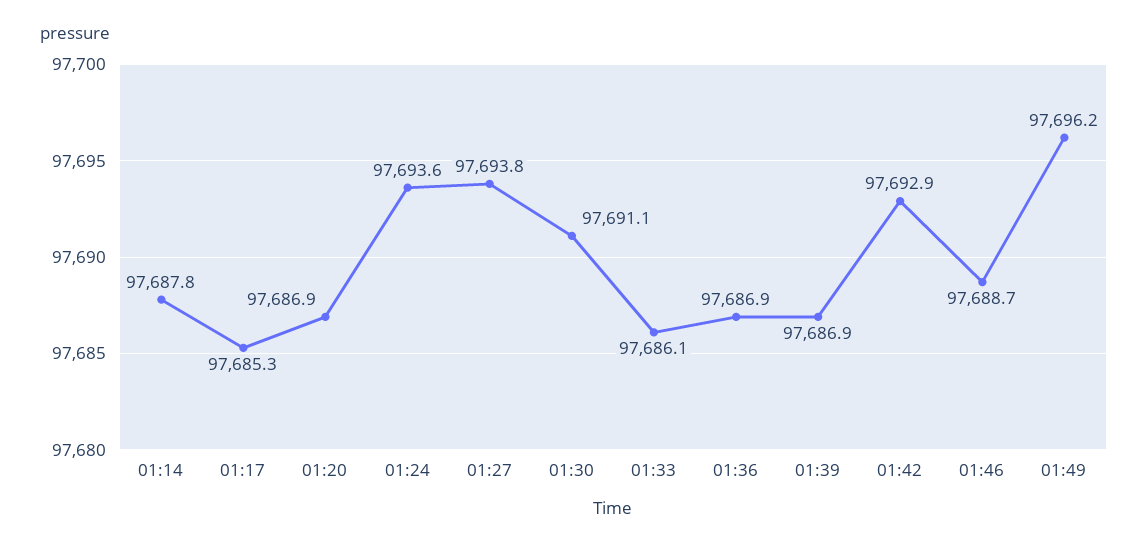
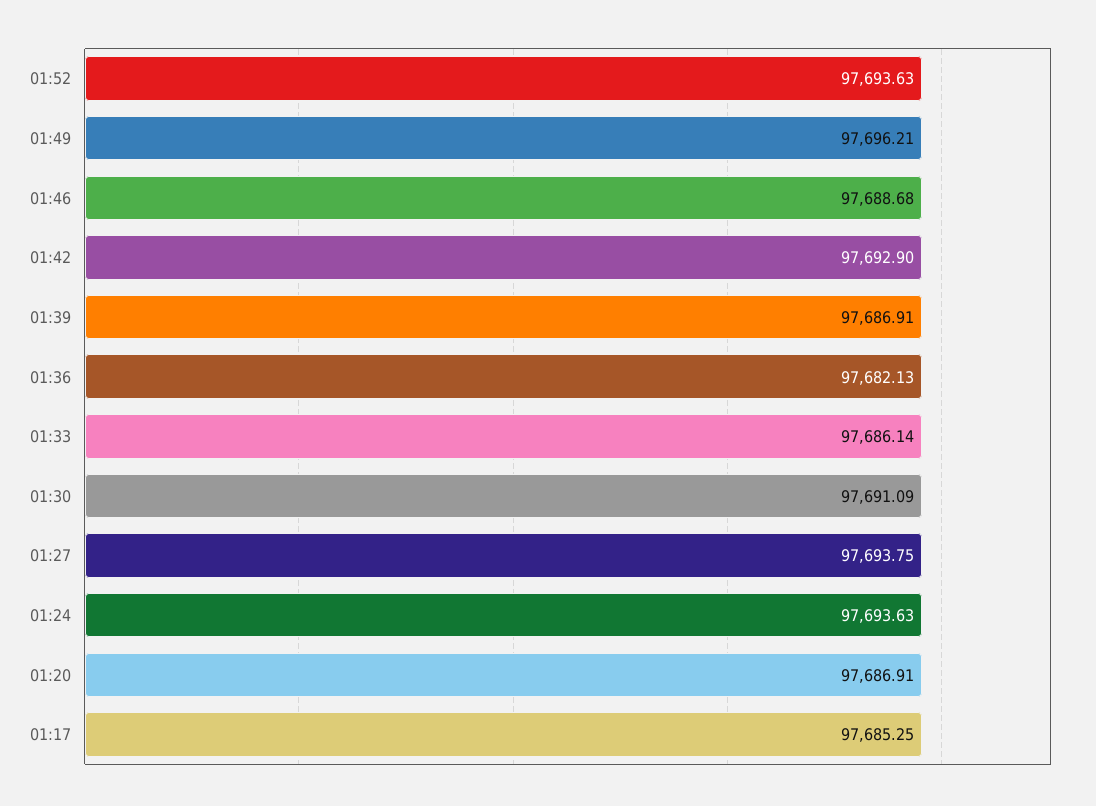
01:14: 97687.8 -> none
01:36: 97686.9 -> 97682.13
01:52: none -> 97693.63

